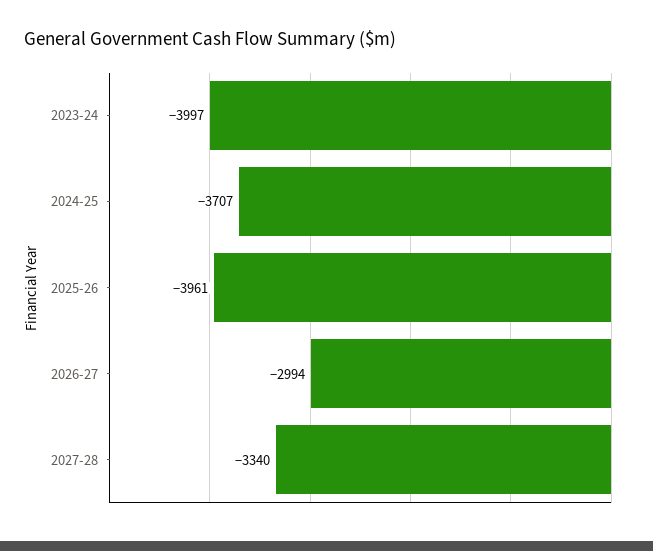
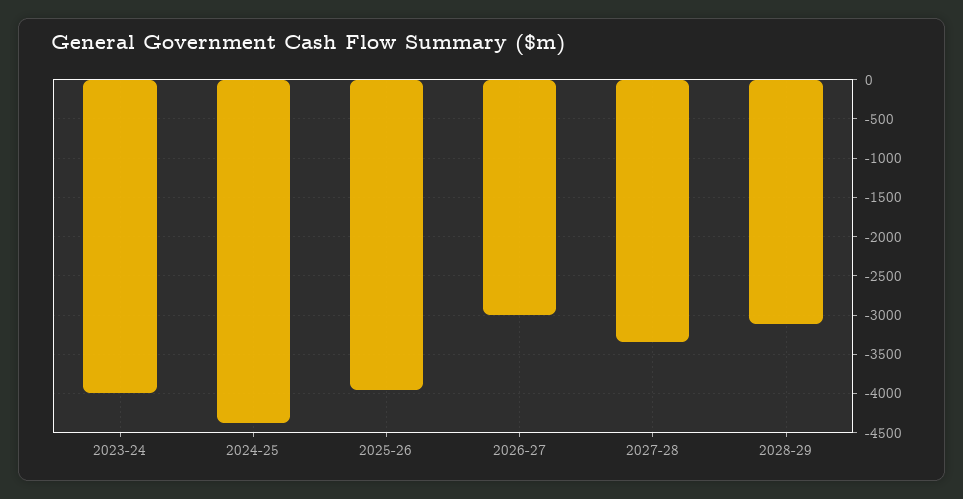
2024-25: -3707 -> -4400
2028-29: none -> -3100

